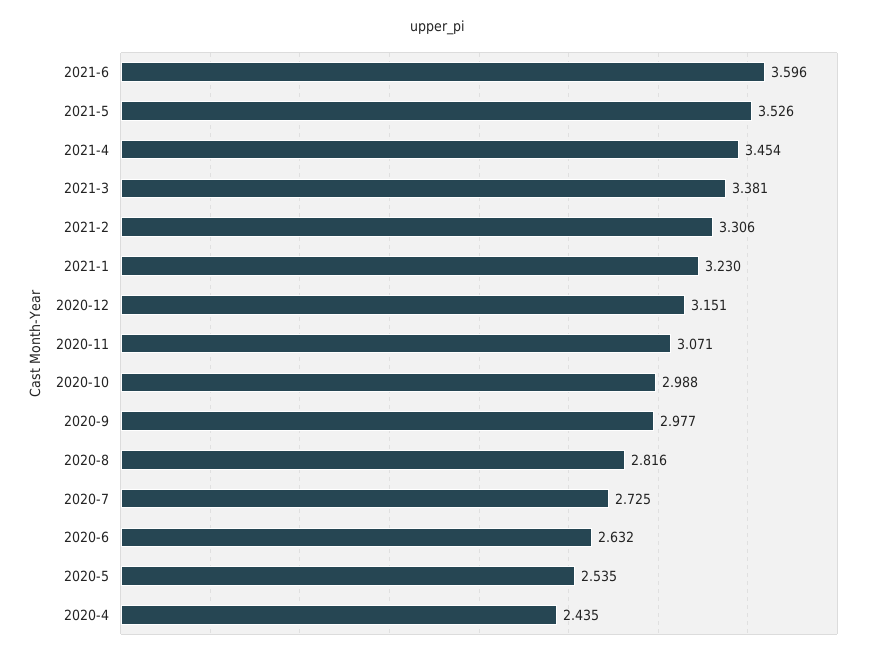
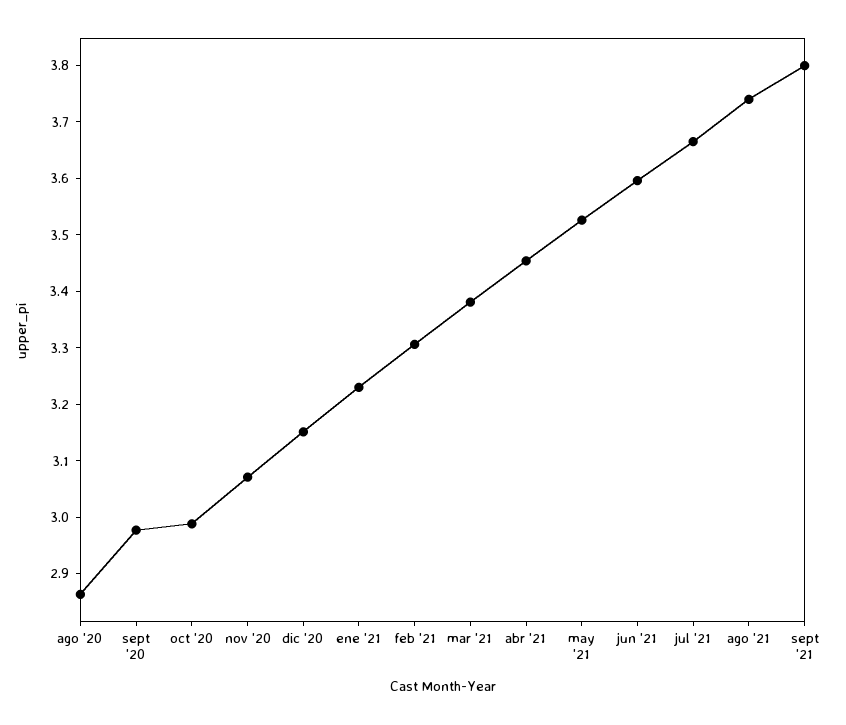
2020-8: 2.816 -> 2.86
2020-7: 2.725 -> none
2020-6: 2.632 -> none
2020-5: 2.535 -> none
2020-4: 2.435 -> none
jul '21: none -> 3.66
ago '21: none -> 3.74
sept '21: none -> 3.8

